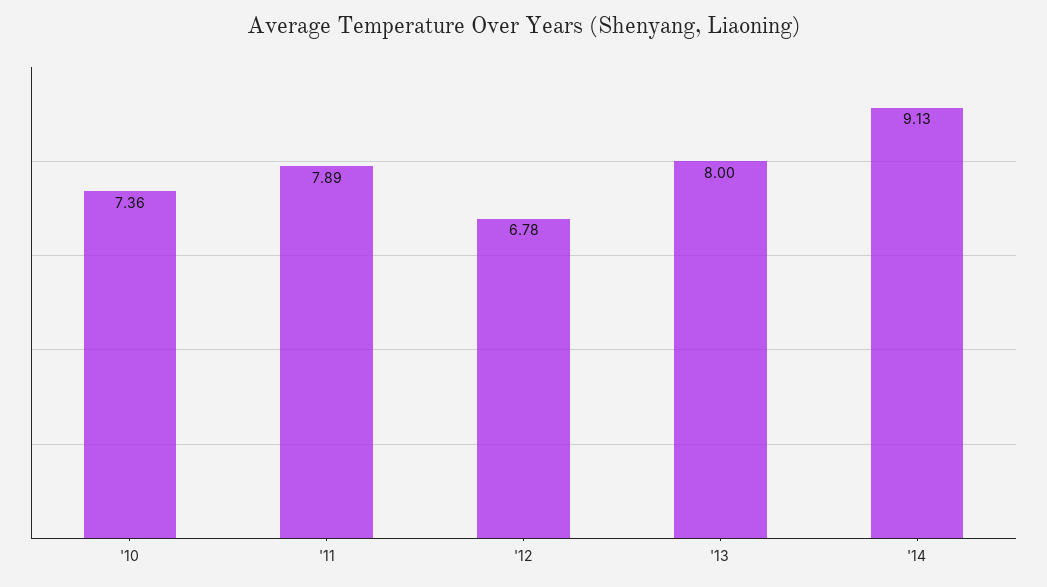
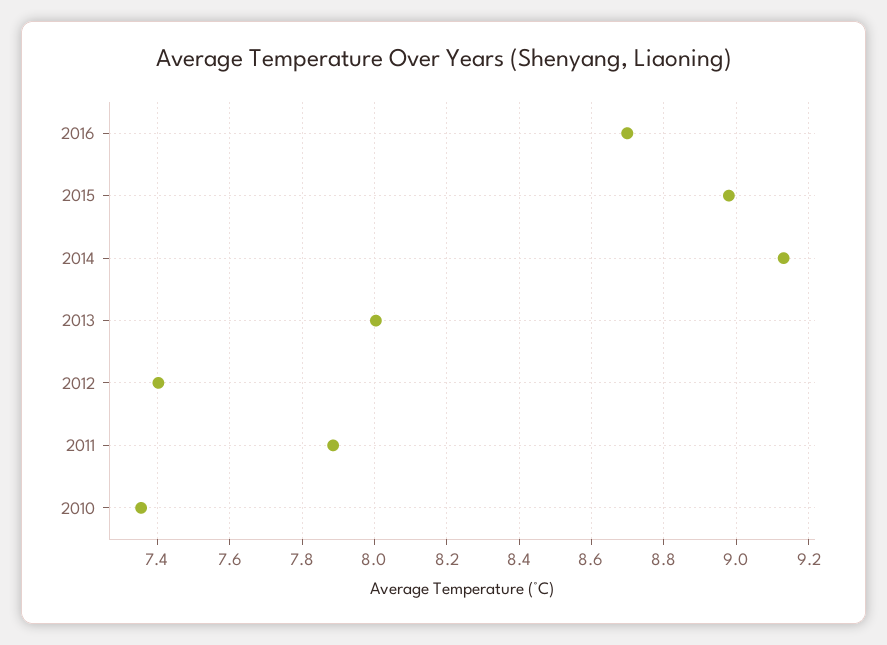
'12: 6.78 -> 7.4
2016: none -> 8.7
2015: none -> 8.98

